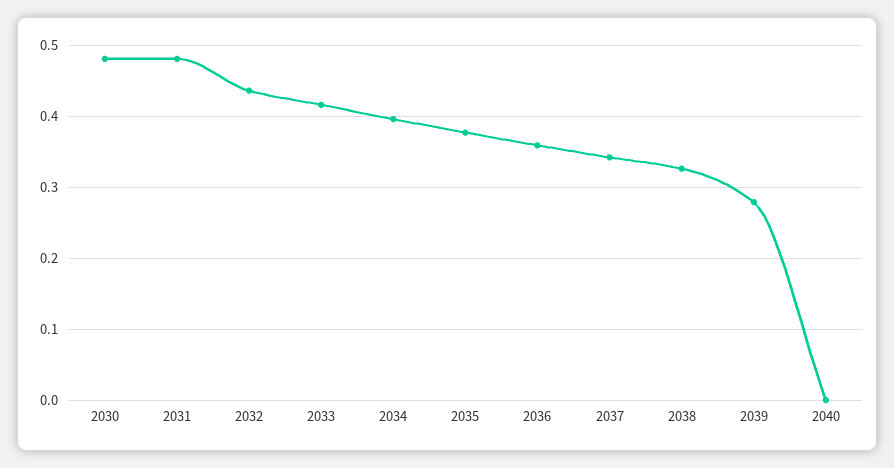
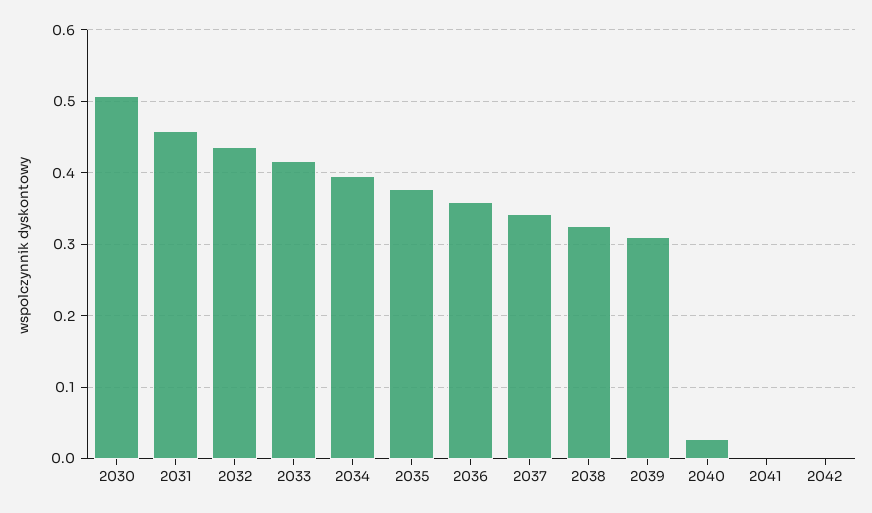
2030: 0.48 -> 0.51
2031: 0.48 -> 0.46
2039: 0.28 -> 0.31
2040: 0 -> 0.03
2041: none -> 0
2042: none -> 0

